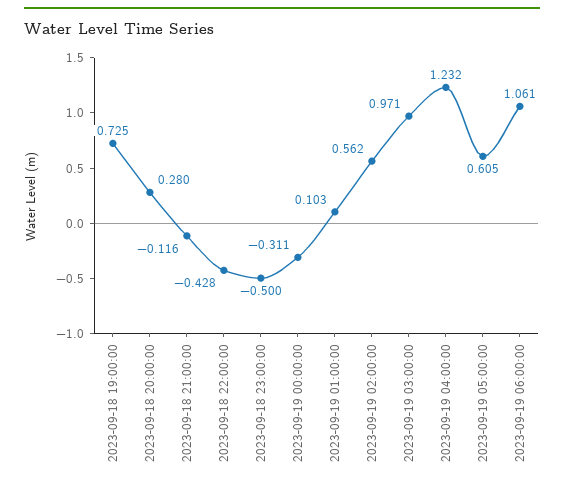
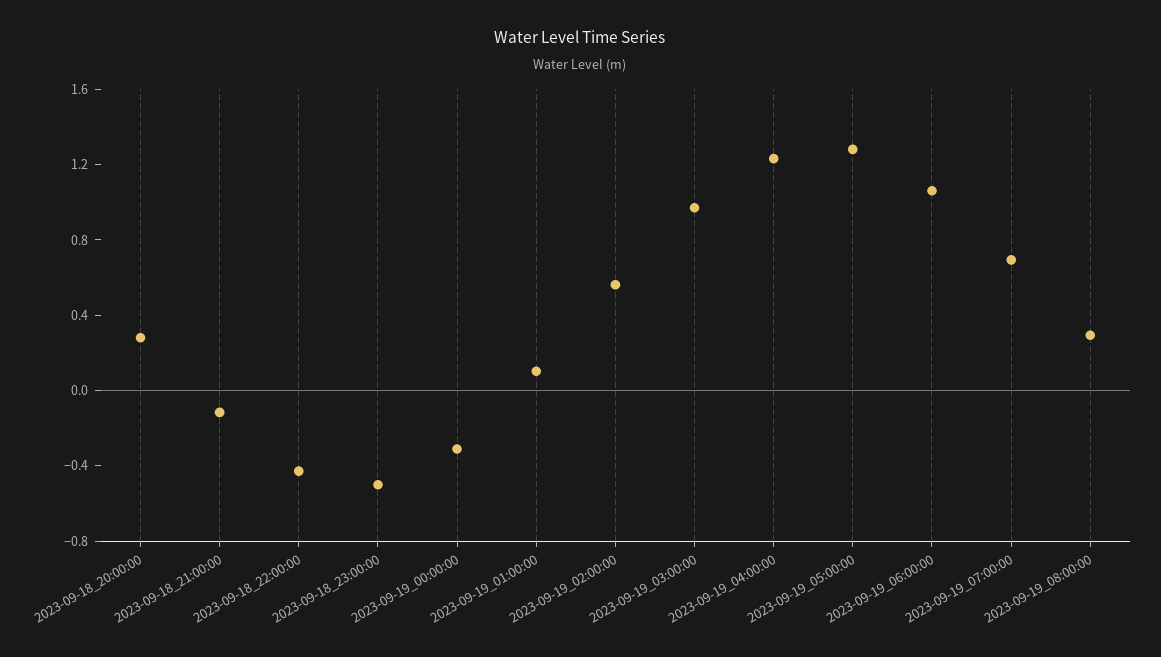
2023-09-18 19:00:00: 0.725 -> none
2023-09-19 05:00:00: 0.605 -> 1.3
2023-09-19_07:00:00: none -> 0.7
2023-09-19_08:00:00: none -> 0.3

